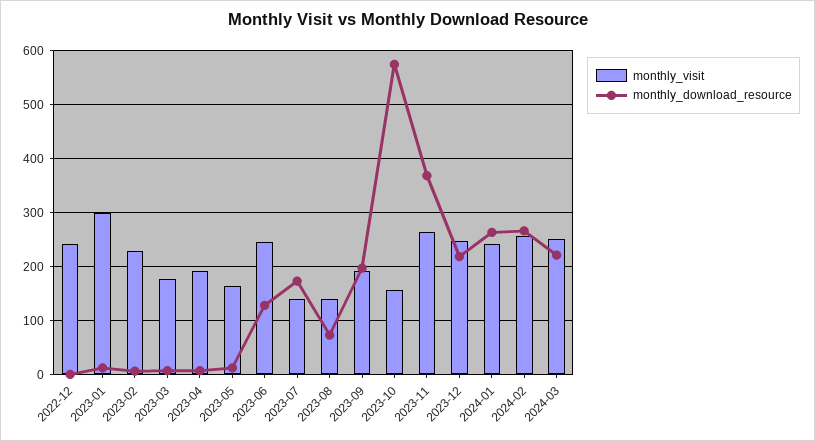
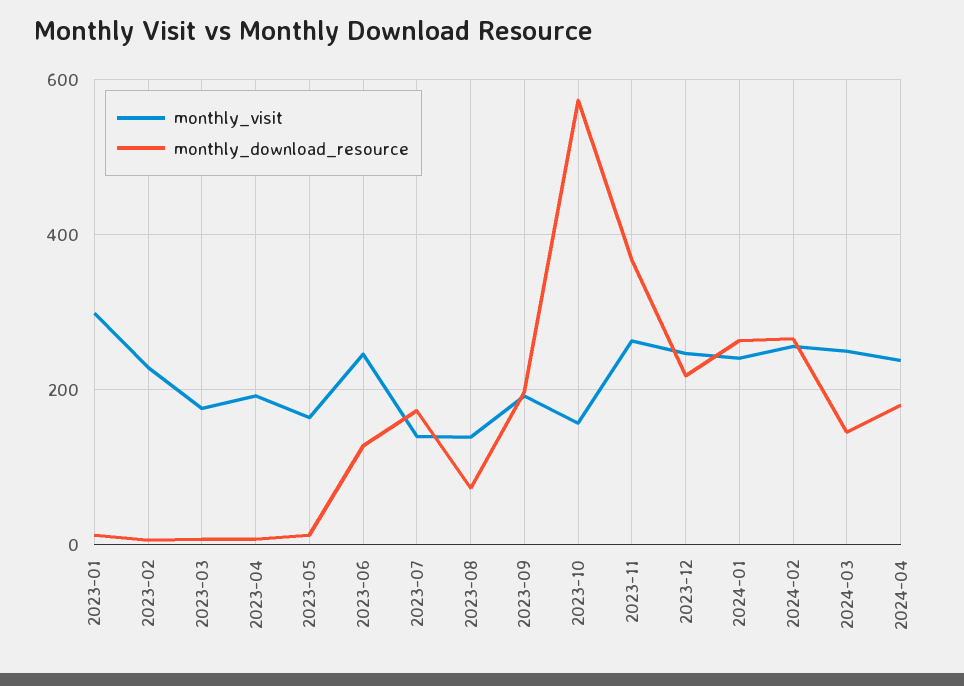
monthly_visit, 2022-12: 240 -> none
monthly_download_resource, 2022-12: 0 -> none
monthly_download_resource, 2024-03: 220 -> 140
monthly_visit, 2024-04: none -> 240
monthly_download_resource, 2024-04: none -> 180

